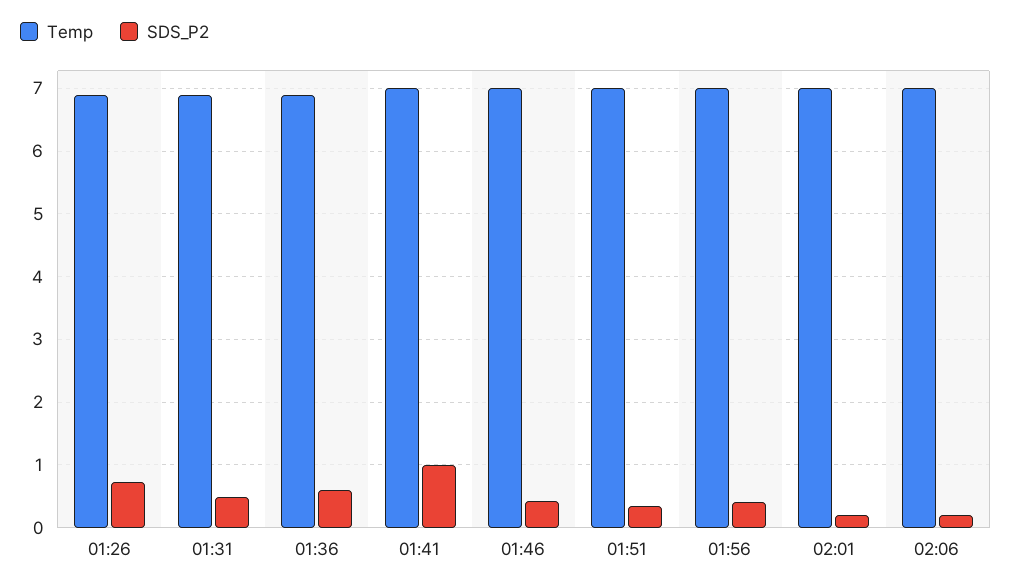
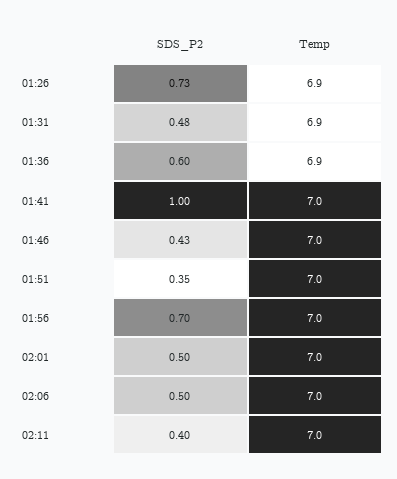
SDS_P2, 01:56: 0.4 -> 0.7
SDS_P2, 02:01: 0.2 -> 0.5
SDS_P2, 02:06: 0.2 -> 0.5
SDS_P2, 02:11: none -> 0.4
Temp, 02:11: none -> 7

